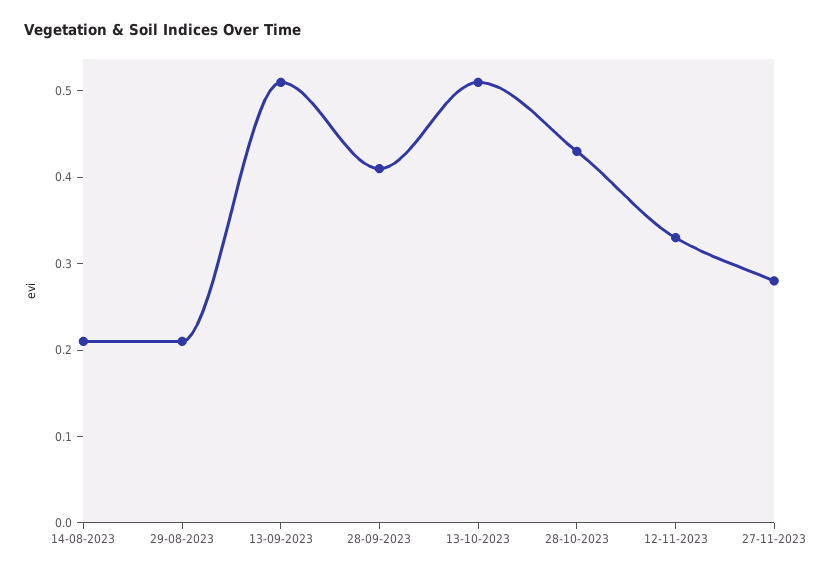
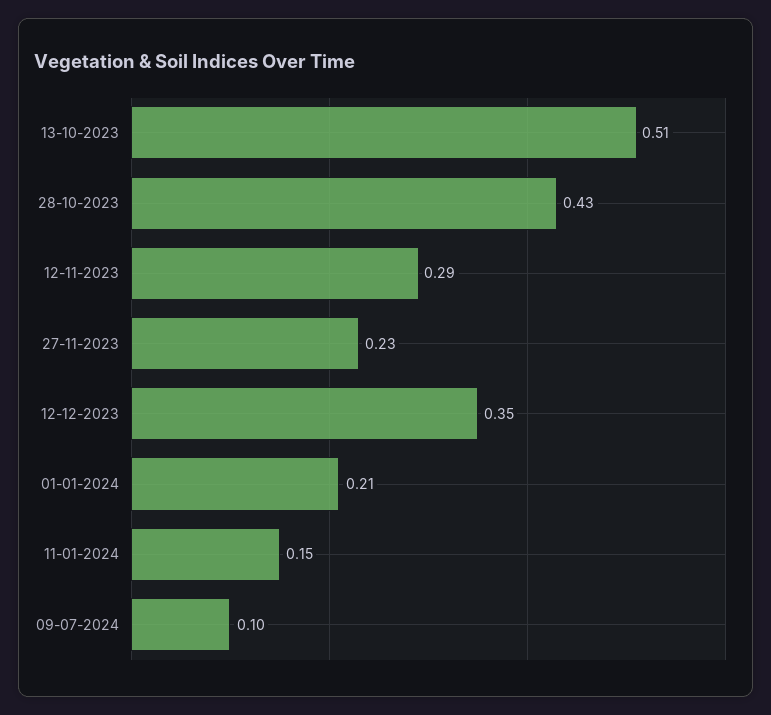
14-08-2023: 0.21 -> none
29-08-2023: 0.21 -> none
13-09-2023: 0.51 -> none
28-09-2023: 0.41 -> none
12-11-2023: 0.33 -> 0.29
27-11-2023: 0.28 -> 0.23
12-12-2023: none -> 0.35
01-01-2024: none -> 0.21
11-01-2024: none -> 0.15
09-07-2024: none -> 0.1

